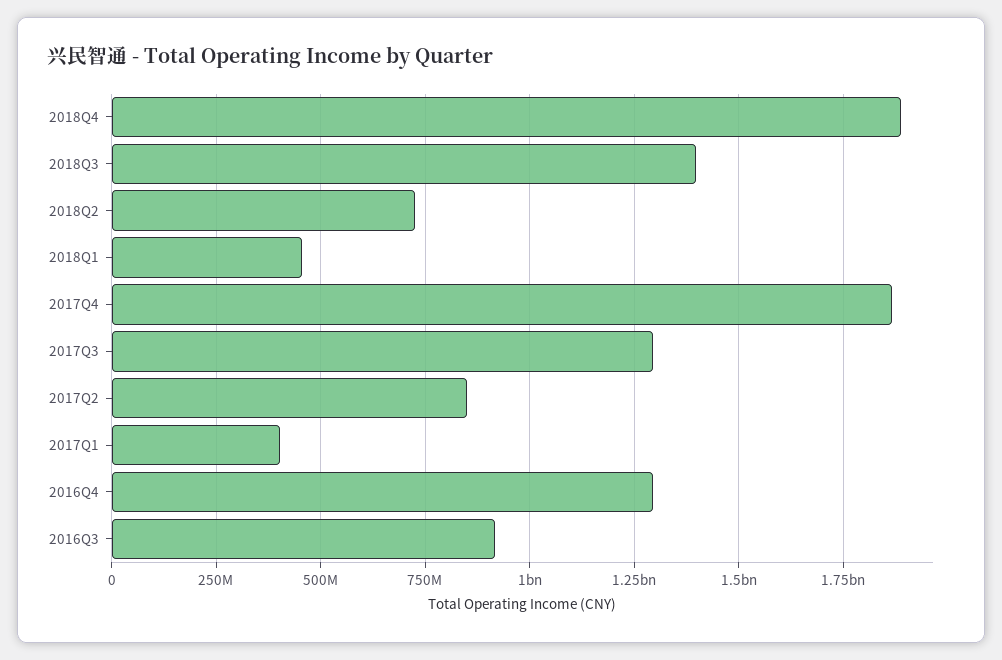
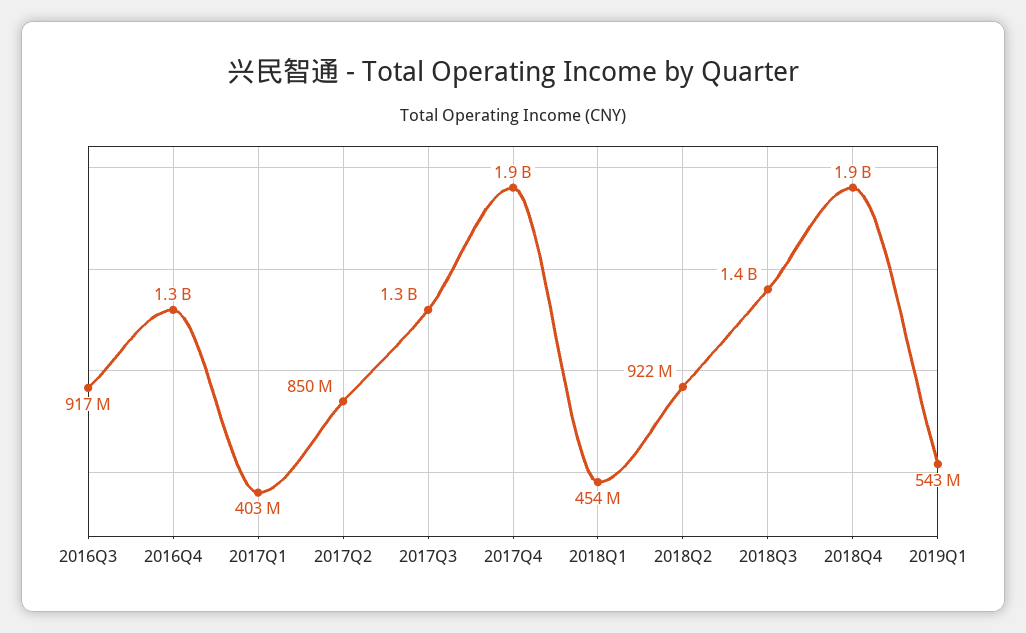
2018Q2: 725000000 -> 922000000
2019Q1: none -> 543000000

